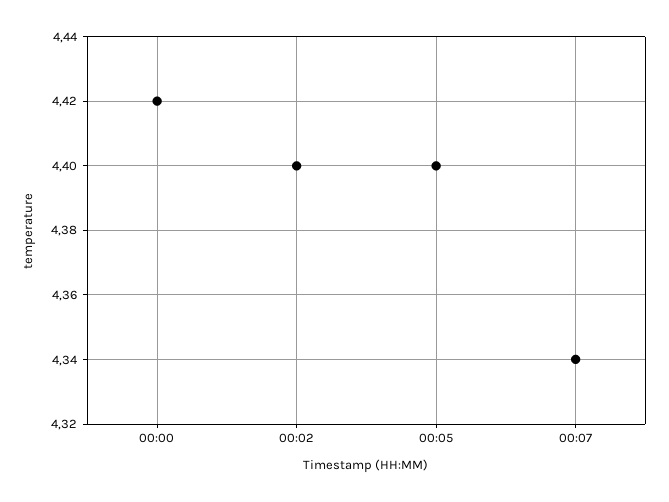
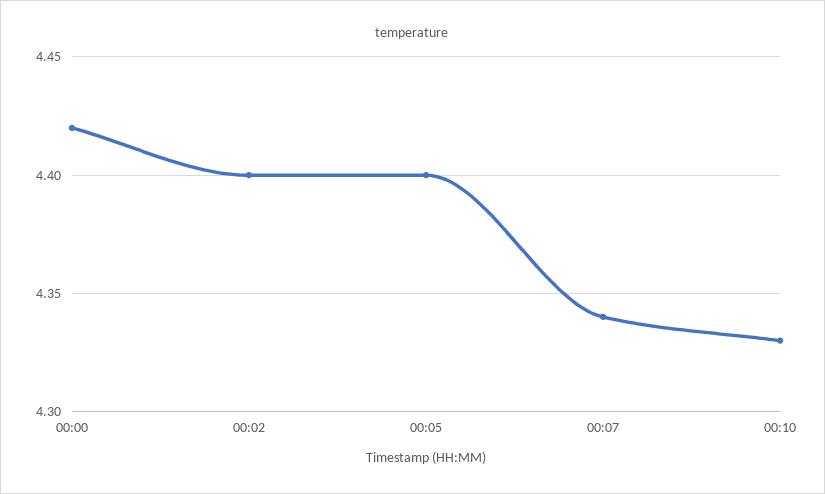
00:10: none -> 4.33

